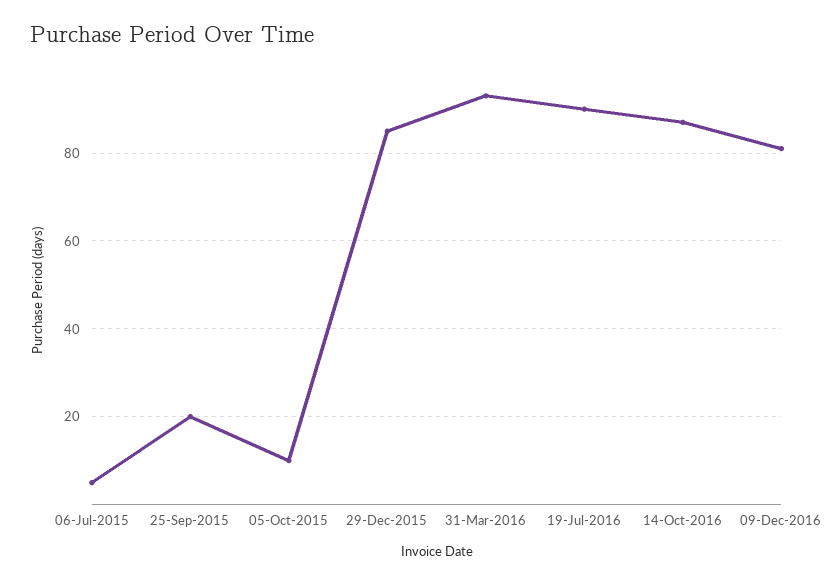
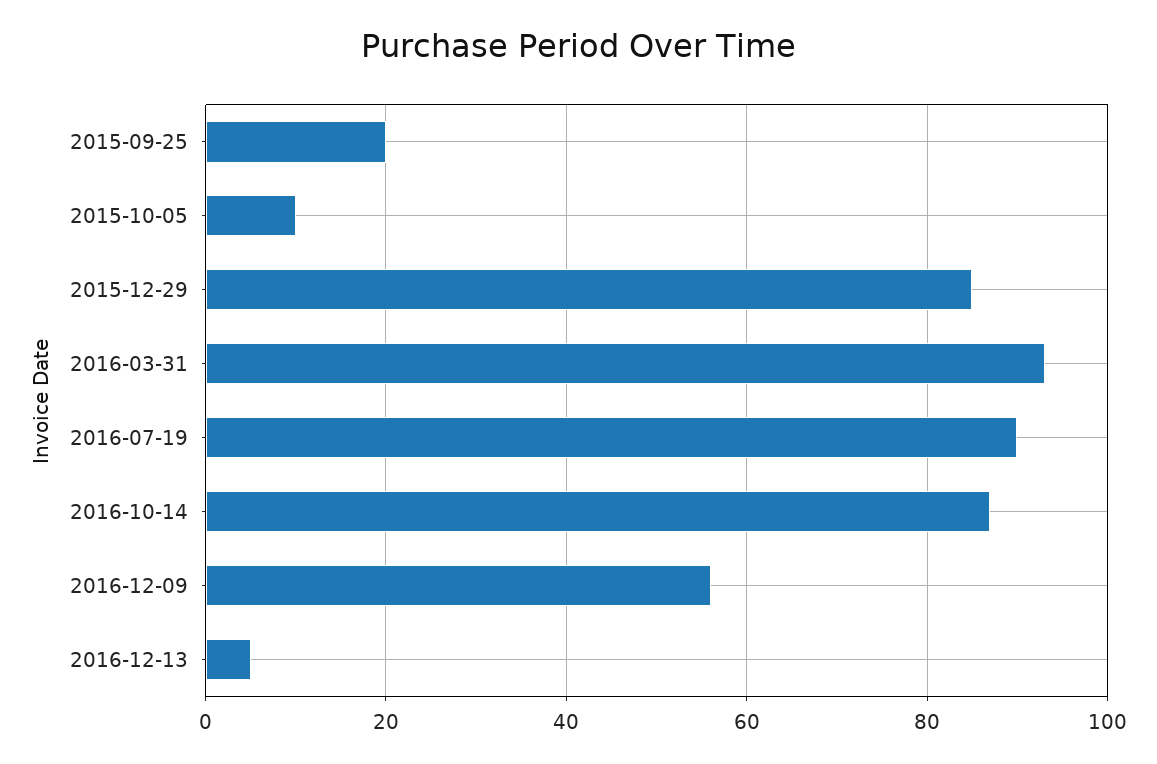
06-Jul-2015: 5 -> none
09-Dec-2016: 80 -> 55
2016-12-13: none -> 5

